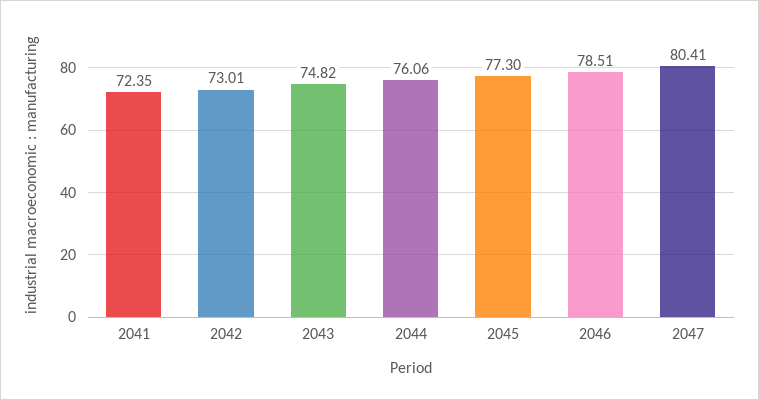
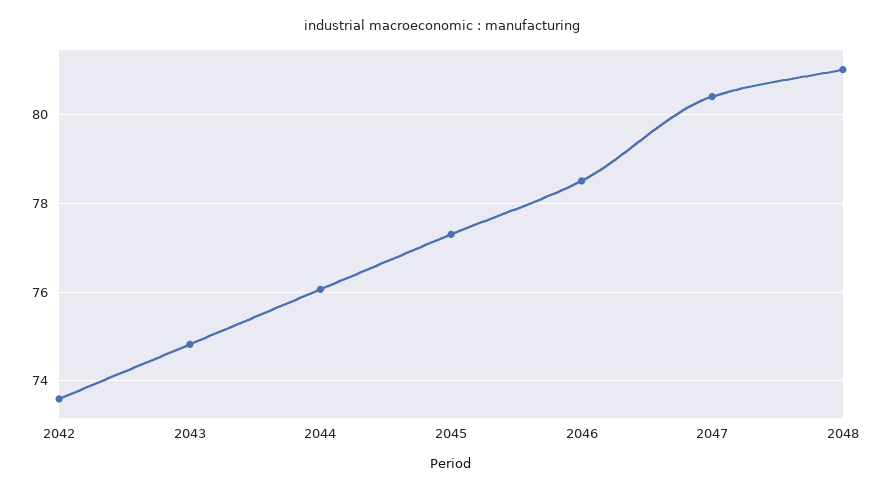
2041: 72.35 -> none
2042: 73.01 -> 73.6
2048: none -> 81

